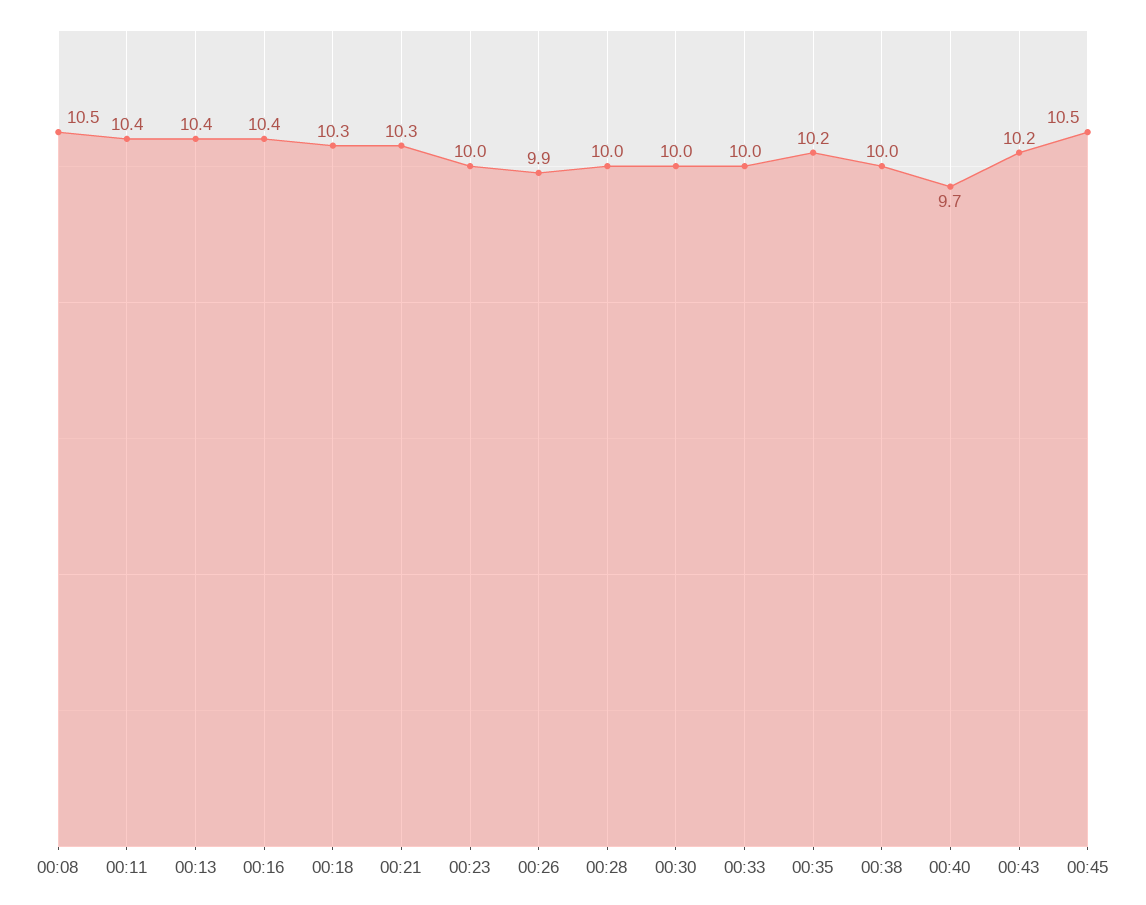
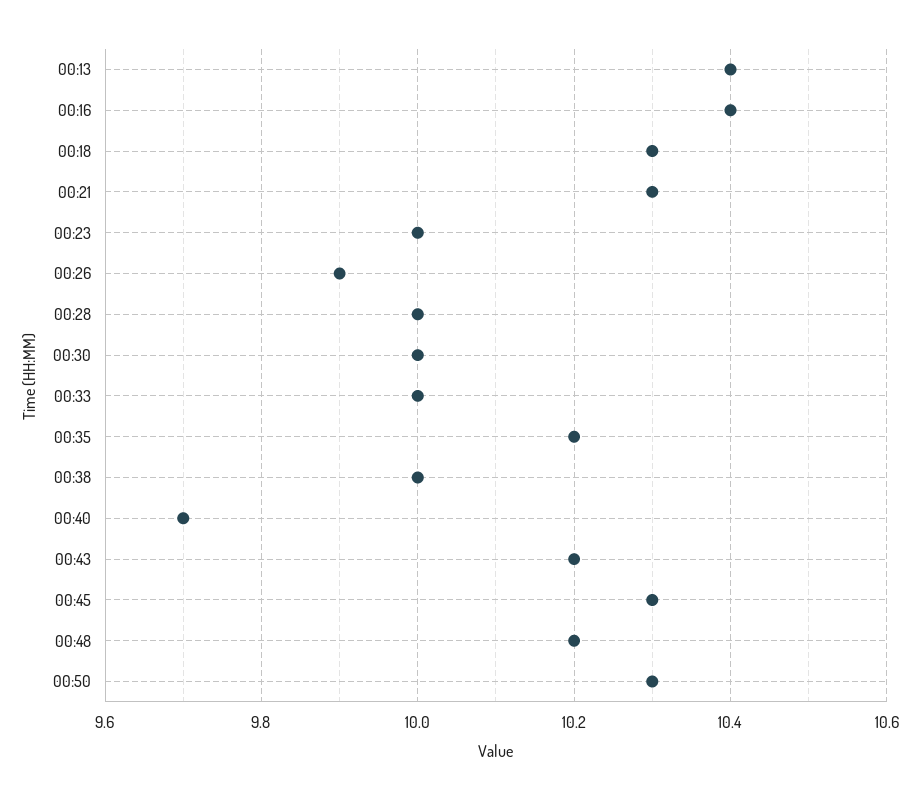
00:08: 10.5 -> none
00:11: 10.4 -> none
00:45: 10.5 -> 10.3
00:48: none -> 10.2
00:50: none -> 10.3

